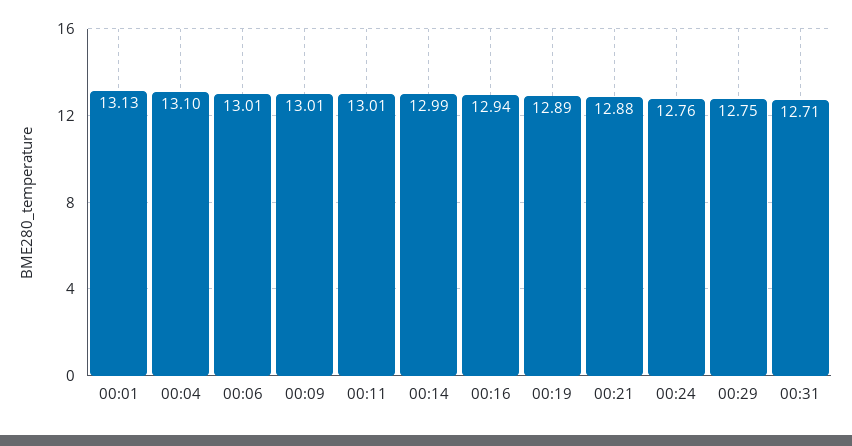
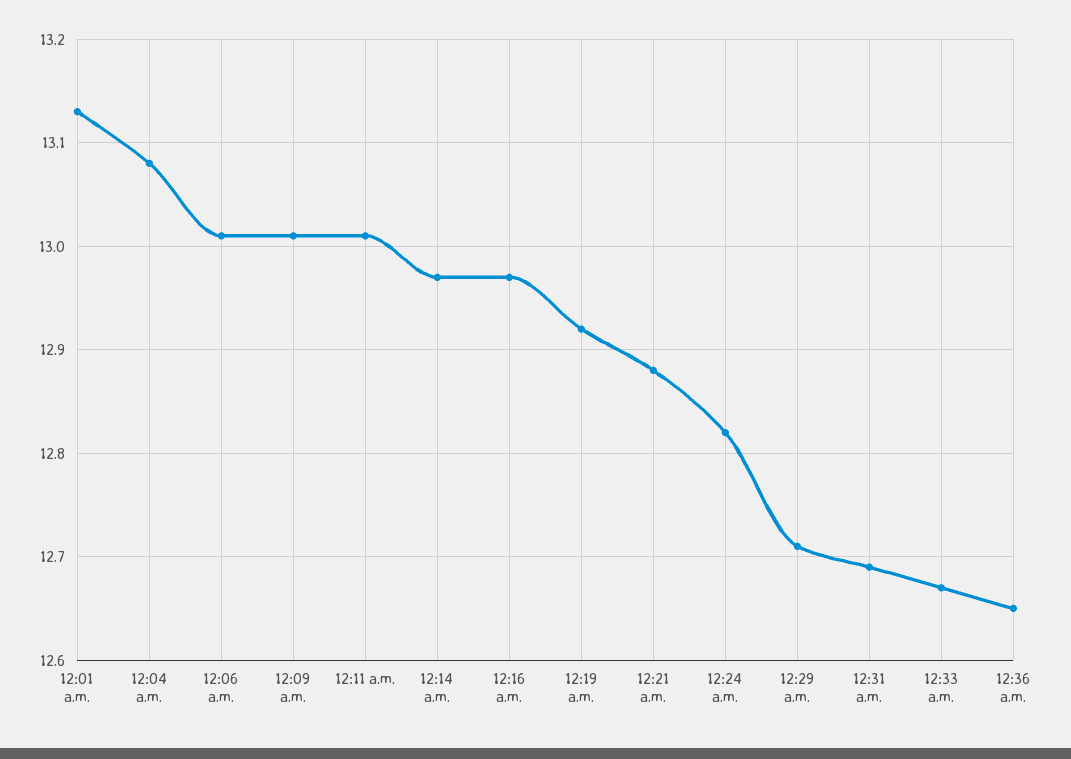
00:04: 13.1 -> 13.08
00:14: 12.99 -> 12.97
00:16: 12.94 -> 12.97
00:19: 12.89 -> 12.92
00:24: 12.76 -> 12.82
00:29: 12.75 -> 12.71
00:31: 12.71 -> 12.69
12:33 a.m.: none -> 12.67
12:36 a.m.: none -> 12.65

